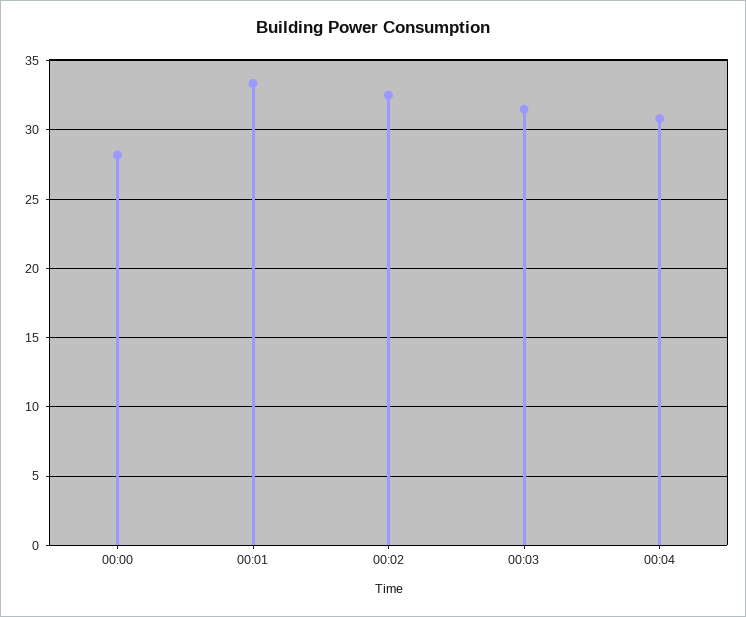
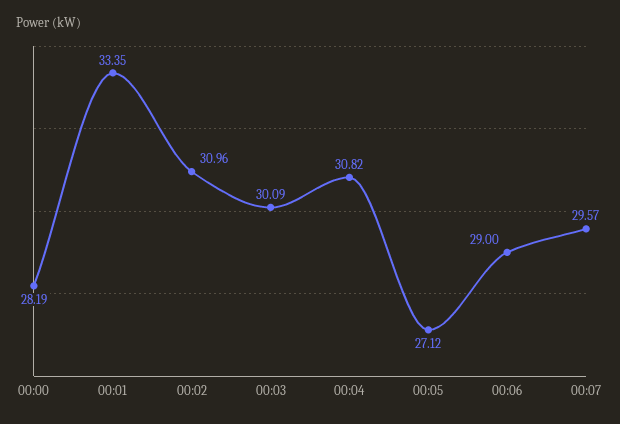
00:02: 32.5 -> 30.96
00:03: 31.5 -> 30.09
00:05: none -> 27.12
00:06: none -> 29
00:07: none -> 29.57

